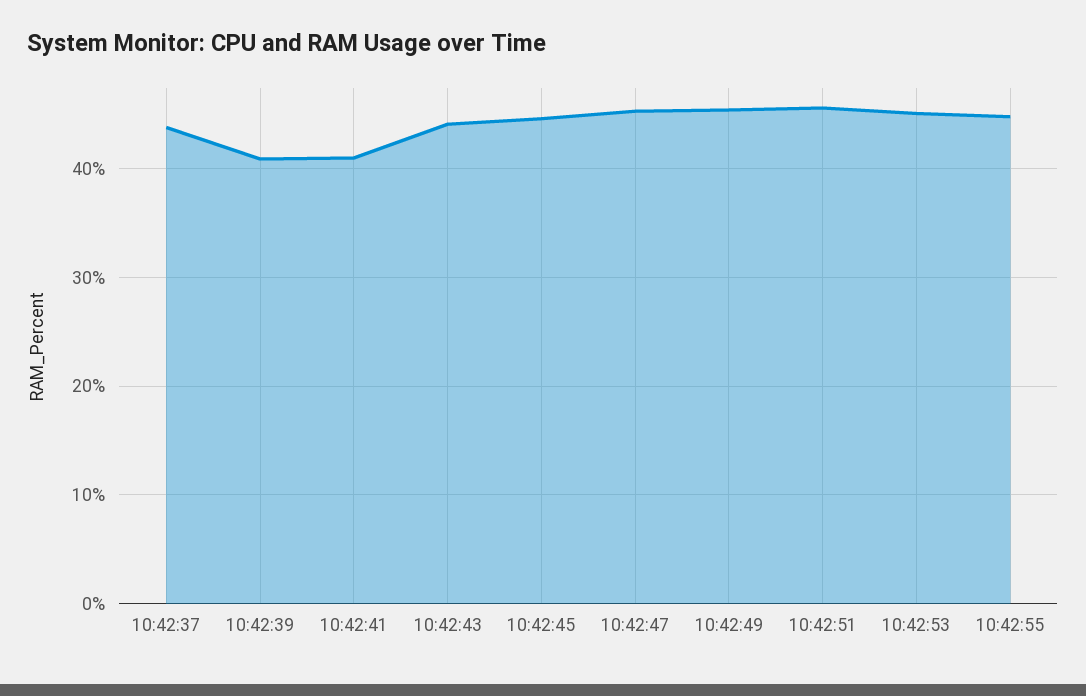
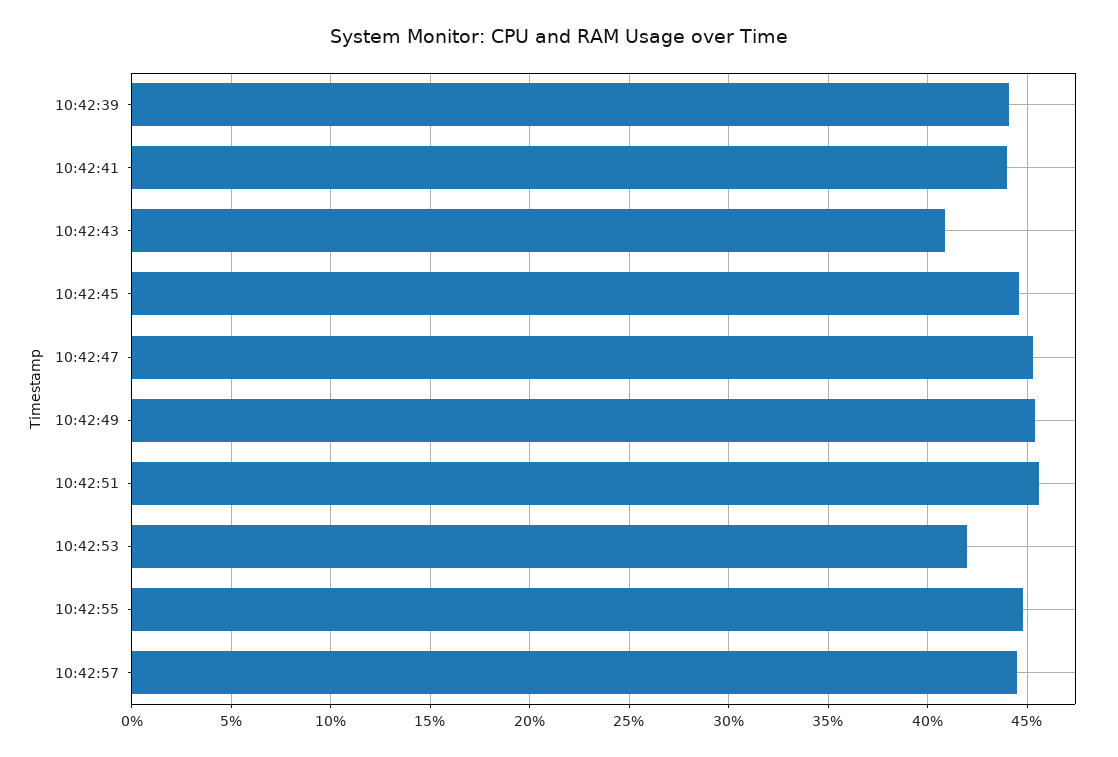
10:42:37: 44 -> none
10:42:39: 41 -> 44
10:42:41: 41 -> 44
10:42:43: 44 -> 41
10:42:53: 45 -> 42
10:42:57: none -> 44.5

